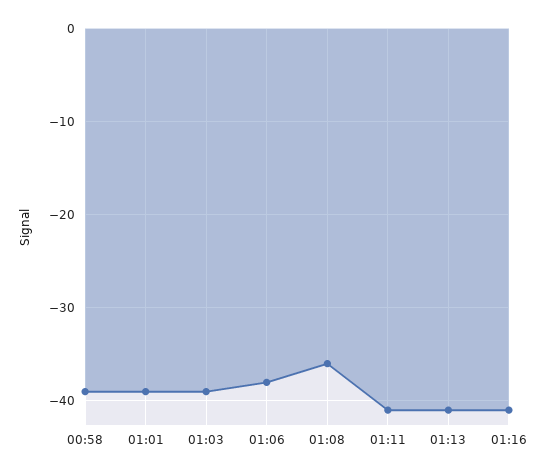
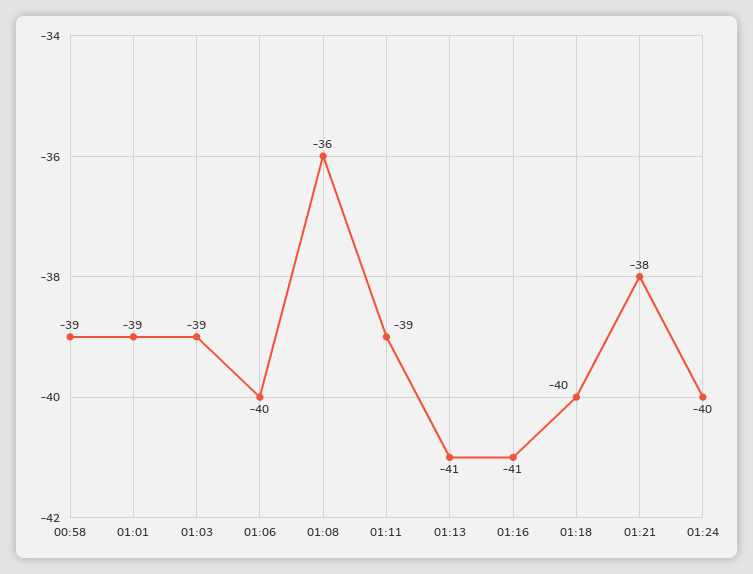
01:06: -38 -> -40
01:11: -41 -> -39
01:18: none -> -40
01:21: none -> -38
01:24: none -> -40

